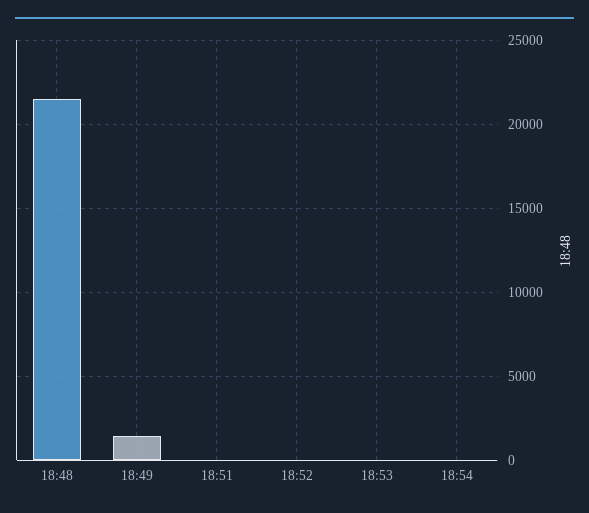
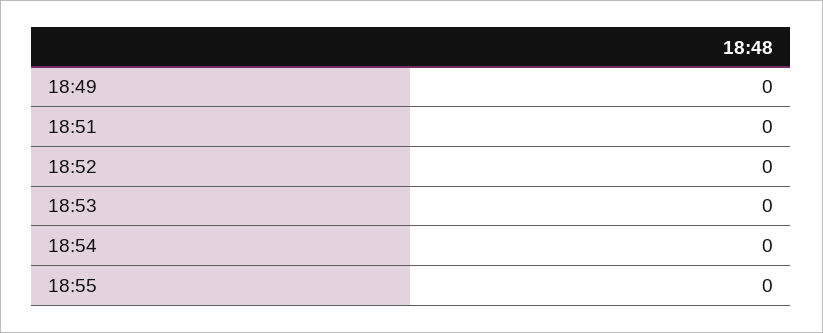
18:48: 21500 -> none
18:49: 1500 -> 0
18:55: none -> 0

